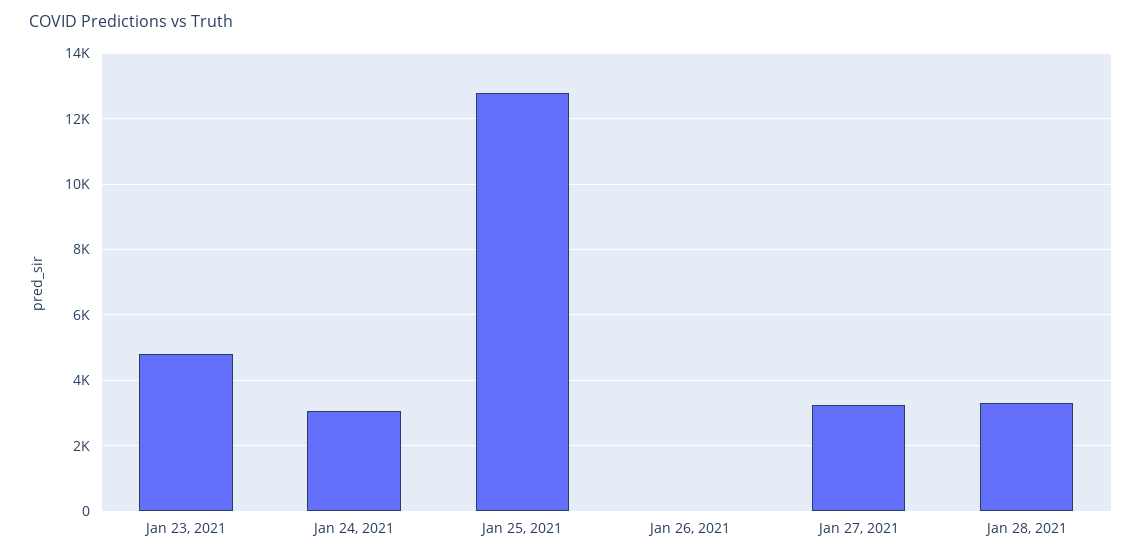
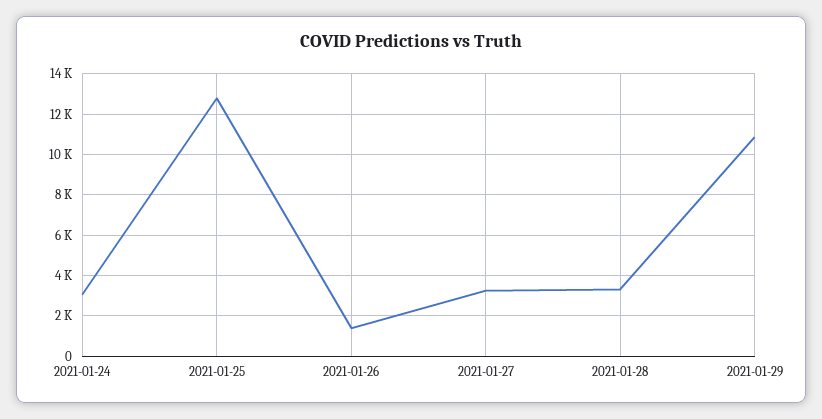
Jan 23, 2021: 4800 -> none
Jan 26, 2021: 0 -> 1500
2021-01-29: none -> 11000

